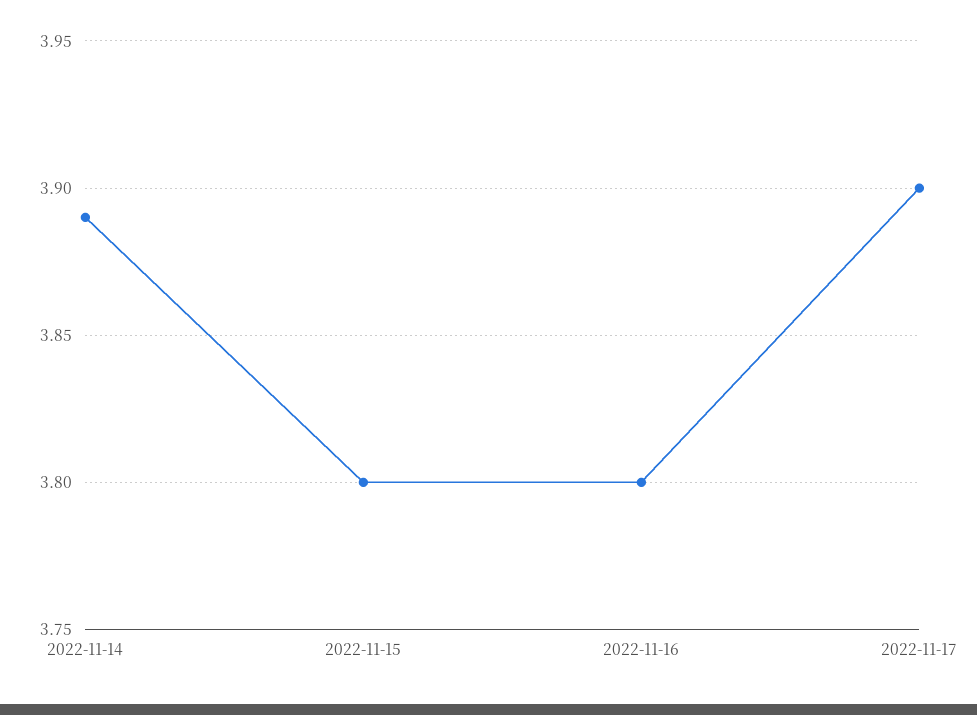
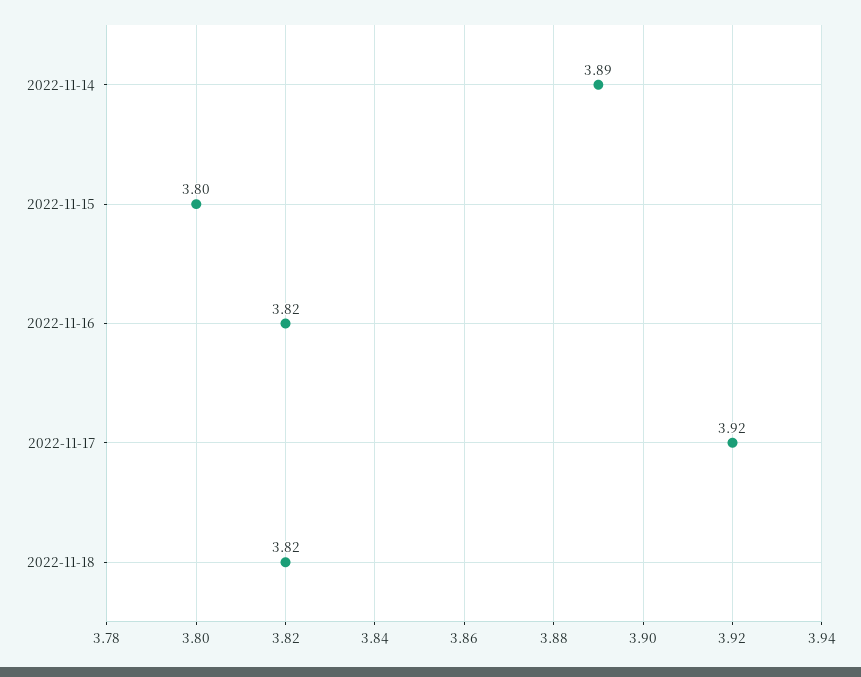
2022-11-16: 3.8 -> 3.82
2022-11-17: 3.9 -> 3.92
2022-11-18: none -> 3.82

